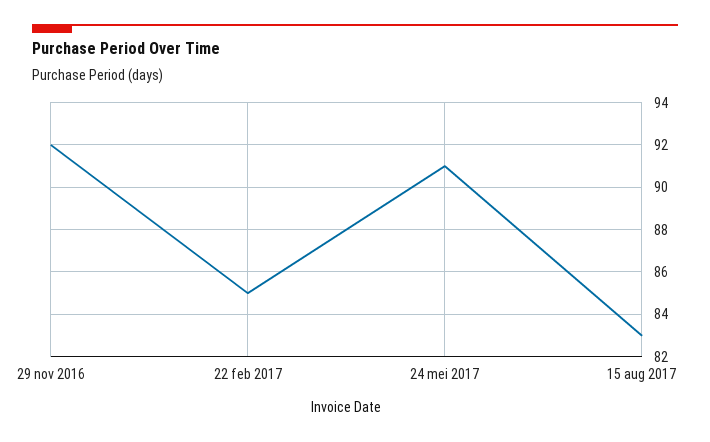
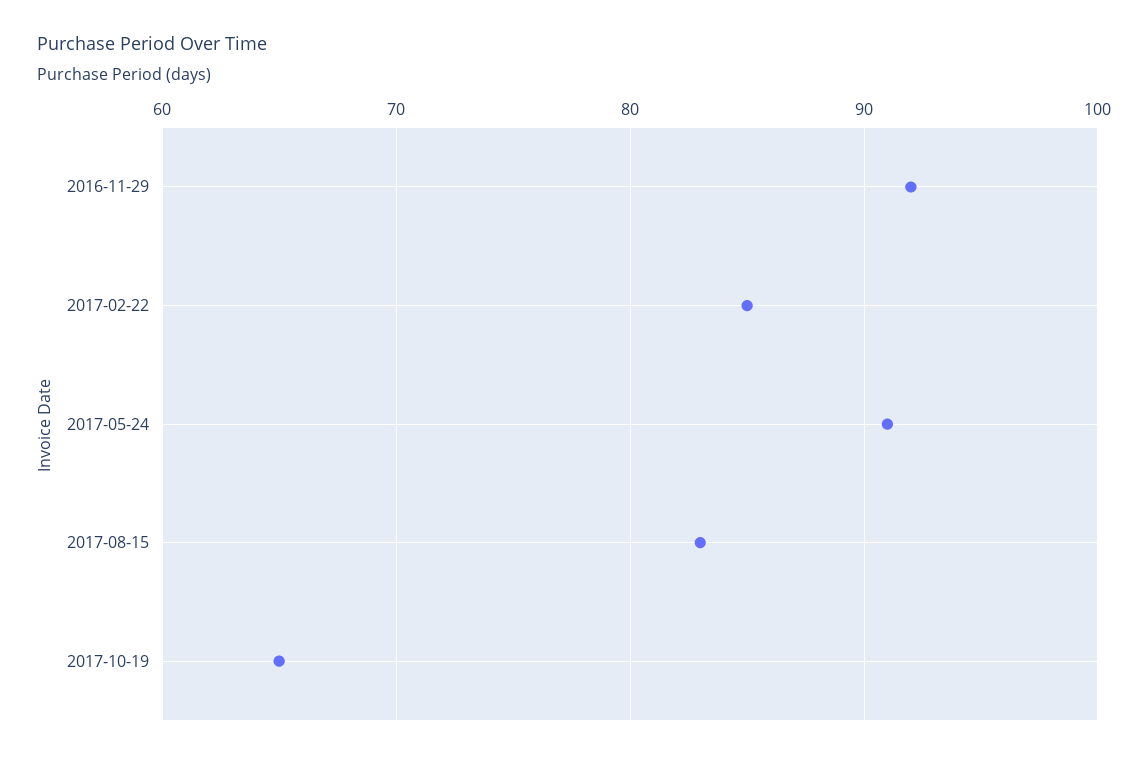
2017-10-19: none -> 65

